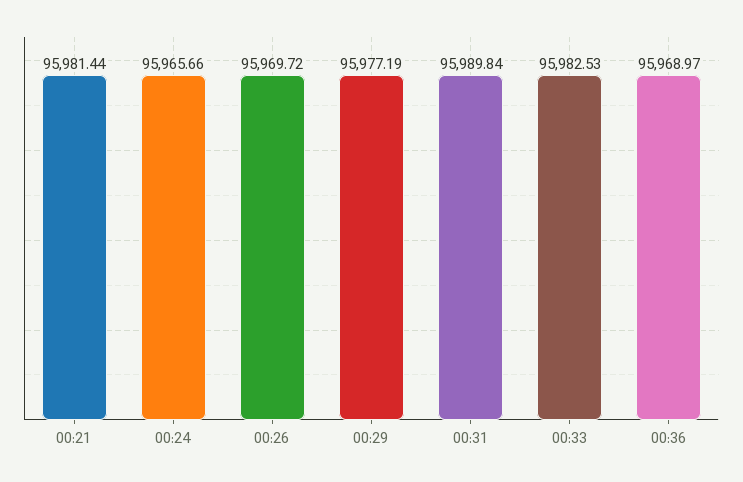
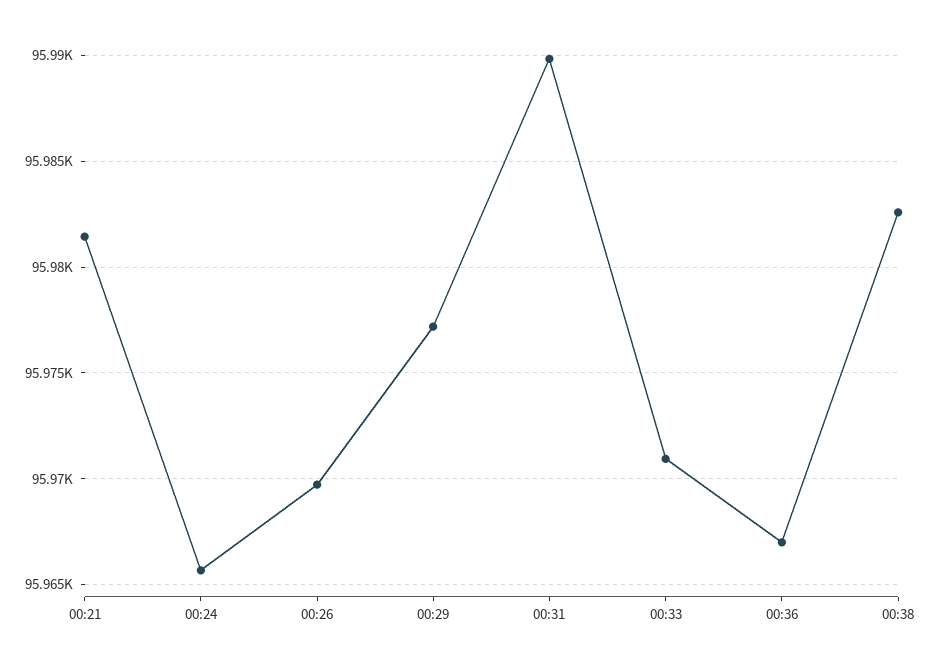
00:33: 95982.53 -> 95971
00:36: 95968.97 -> 95967
00:38: none -> 95982.5

